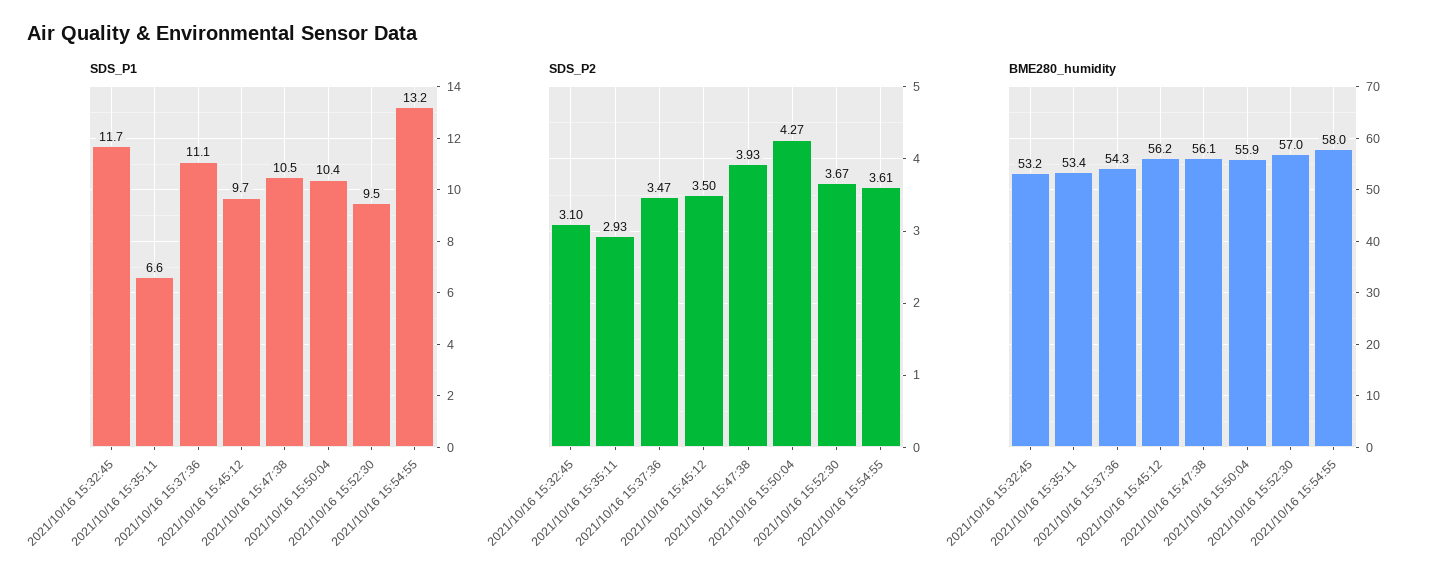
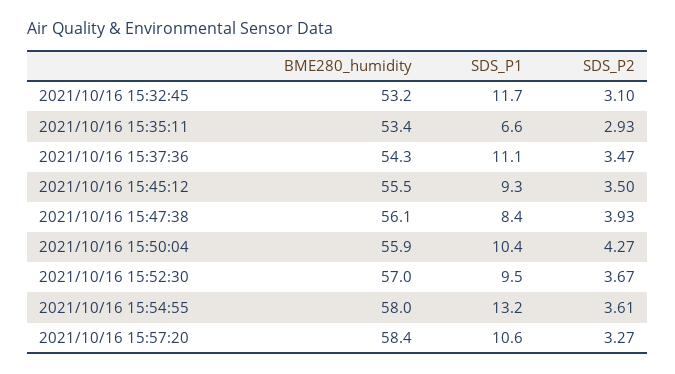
SDS_P1, 2021/10/16 15:45:12: 9.7 -> 9.3
SDS_P1, 2021/10/16 15:47:38: 10.5 -> 8.4
BME280_humidity, 2021/10/16 15:45:12: 56.2 -> 55.5
BME280_humidity, 2021/10/16 15:57:20: none -> 58.4
SDS_P1, 2021/10/16 15:57:20: none -> 10.6
SDS_P2, 2021/10/16 15:57:20: none -> 3.27

